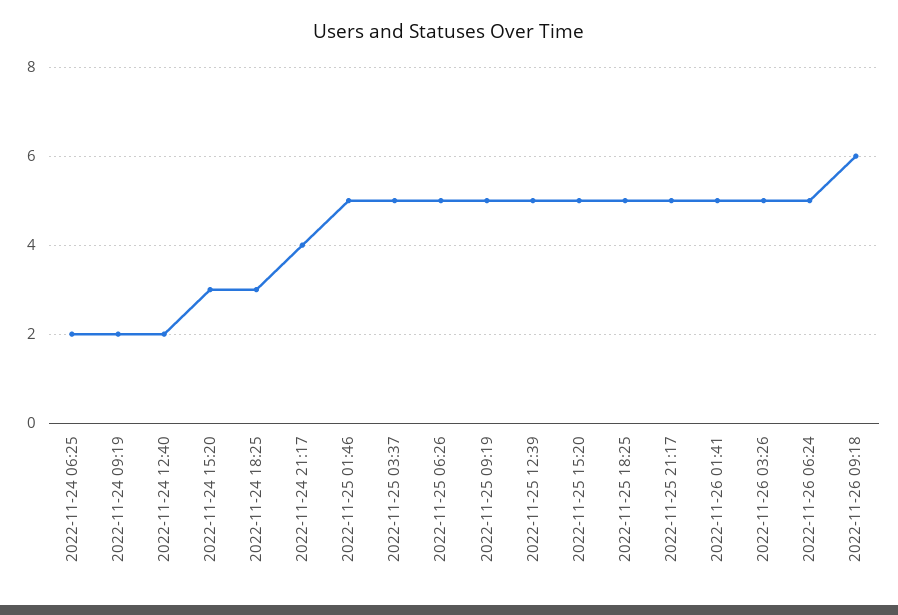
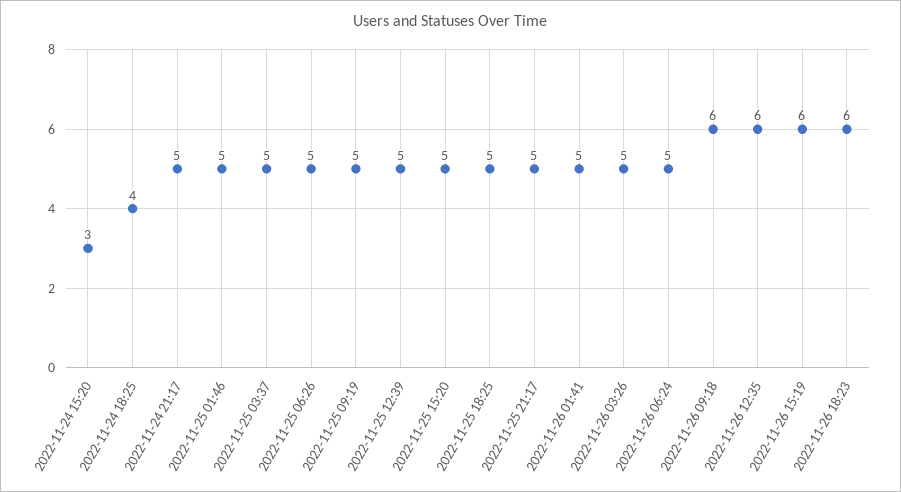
2022-11-24 06:25: 2 -> none
2022-11-24 09:19: 2 -> none
2022-11-24 12:40: 2 -> none
2022-11-24 18:25: 3 -> 4
2022-11-24 21:17: 4 -> 5
2022-11-26 12:35: none -> 6
2022-11-26 15:19: none -> 6
2022-11-26 18:23: none -> 6

